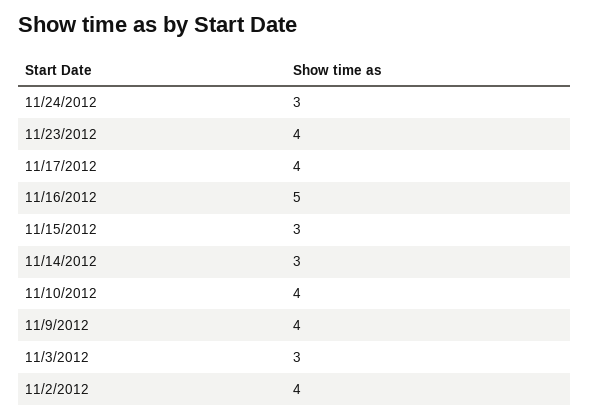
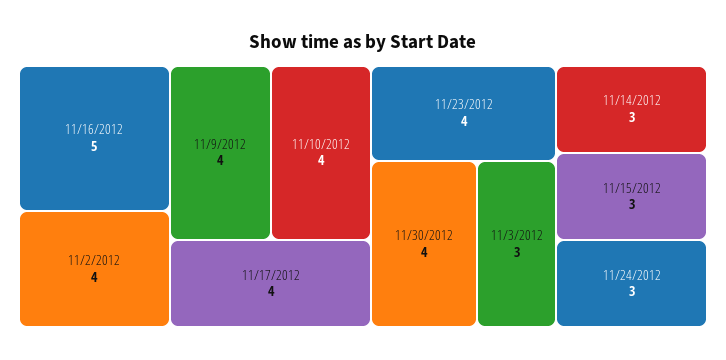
11/30/2012: none -> 4

